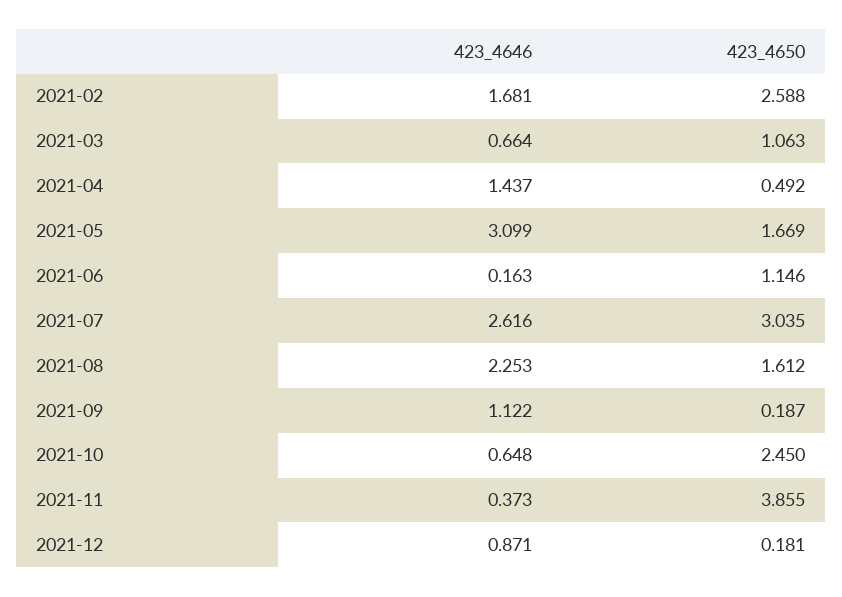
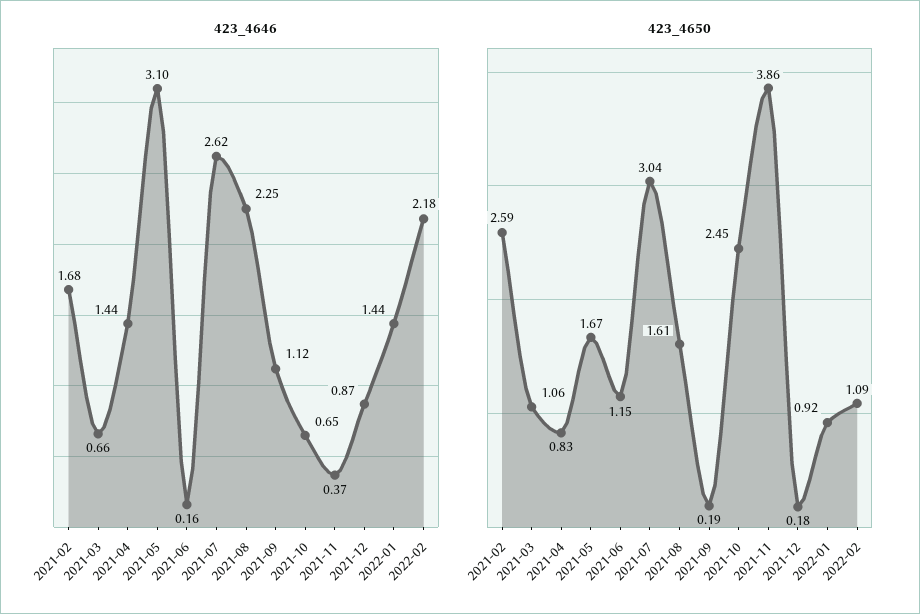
423_4650, 2021-04: 0.492 -> 0.83
423_4646, 2022-01: none -> 1.44
423_4646, 2022-02: none -> 2.18
423_4650, 2022-01: none -> 0.92
423_4650, 2022-02: none -> 1.09

